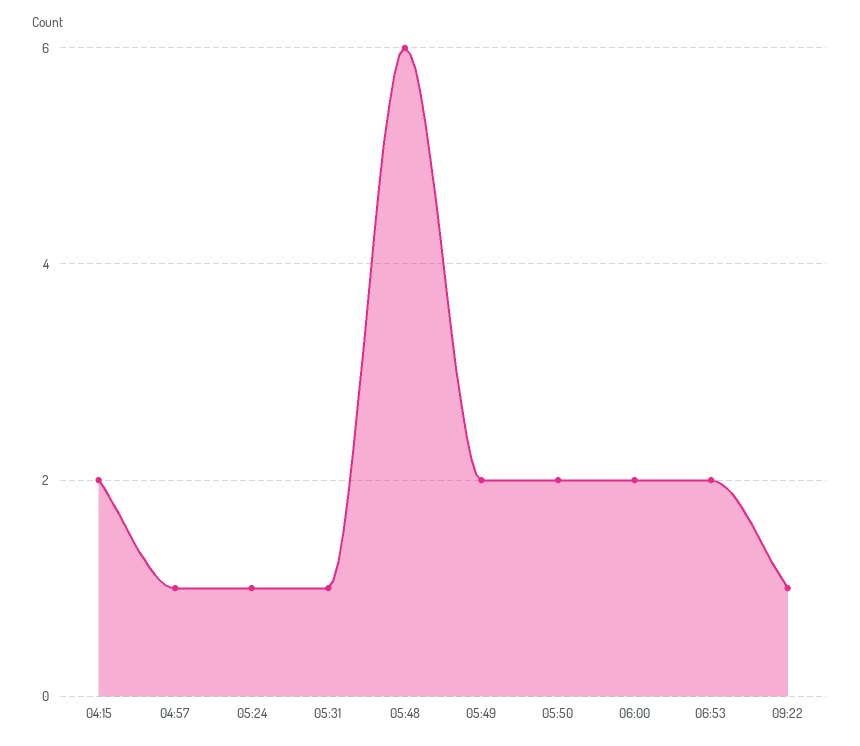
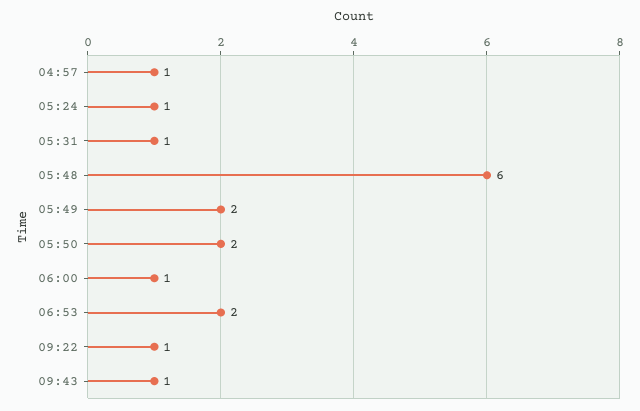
04:15: 2 -> none
06:00: 2 -> 1
09:43: none -> 1

